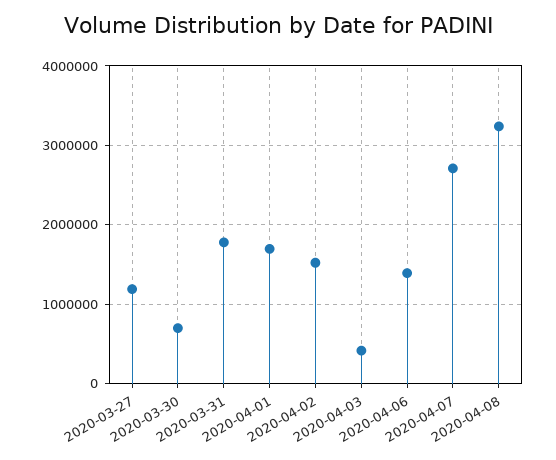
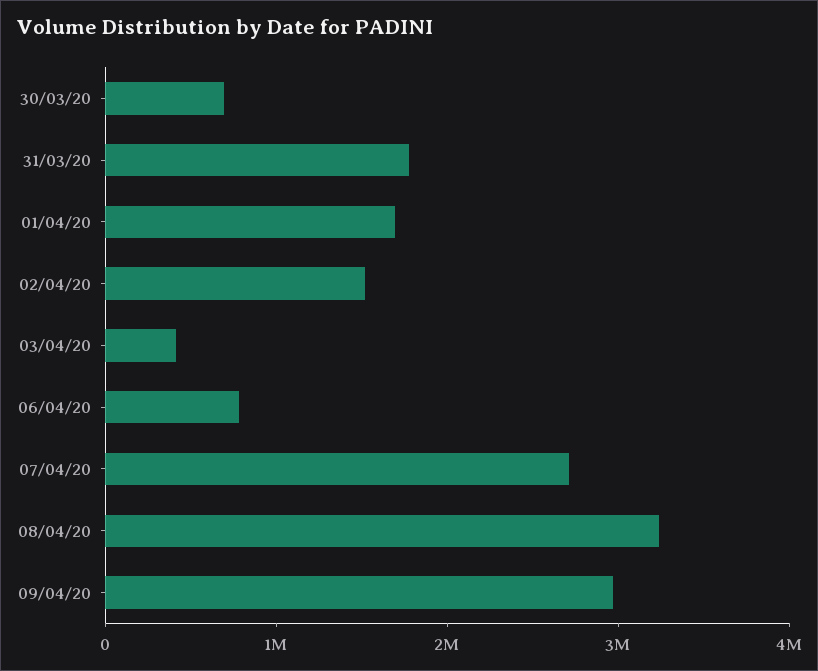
2020-03-27: 1200000 -> none
2020-04-06: 1400000 -> 800000
09/04/20: none -> 3000000

